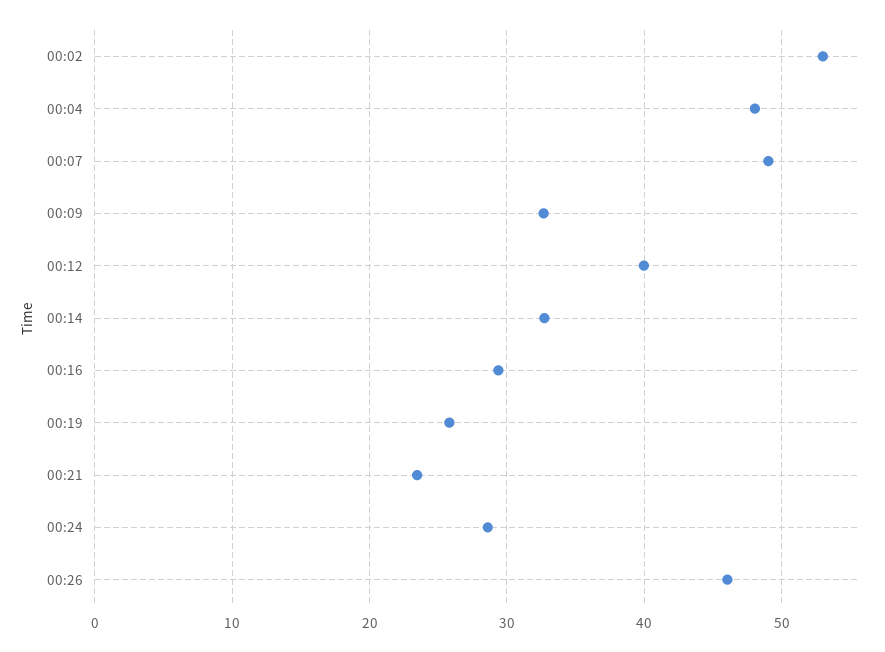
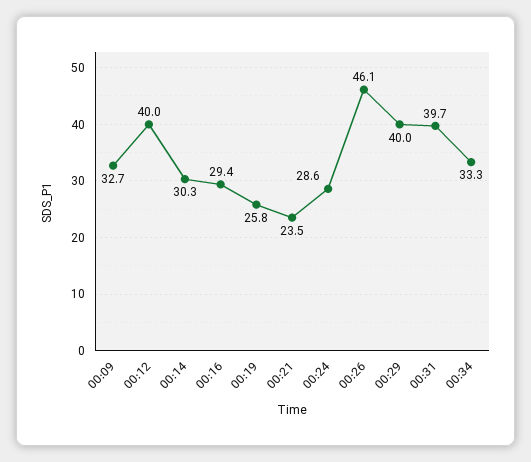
00:02: 53 -> none
00:04: 48 -> none
00:07: 49 -> none
00:14: 33 -> 30.3
00:29: none -> 40
00:31: none -> 39.7
00:34: none -> 33.3

